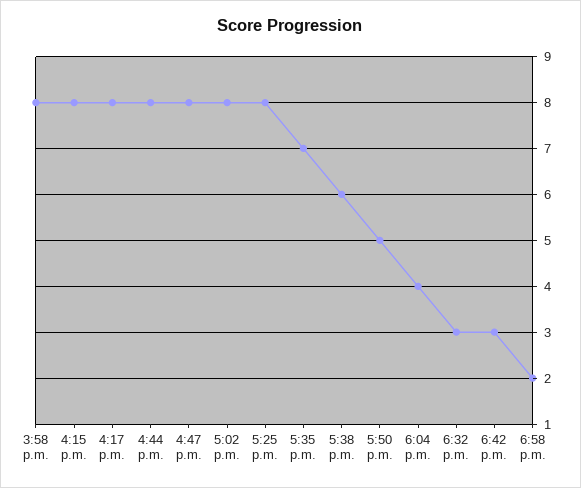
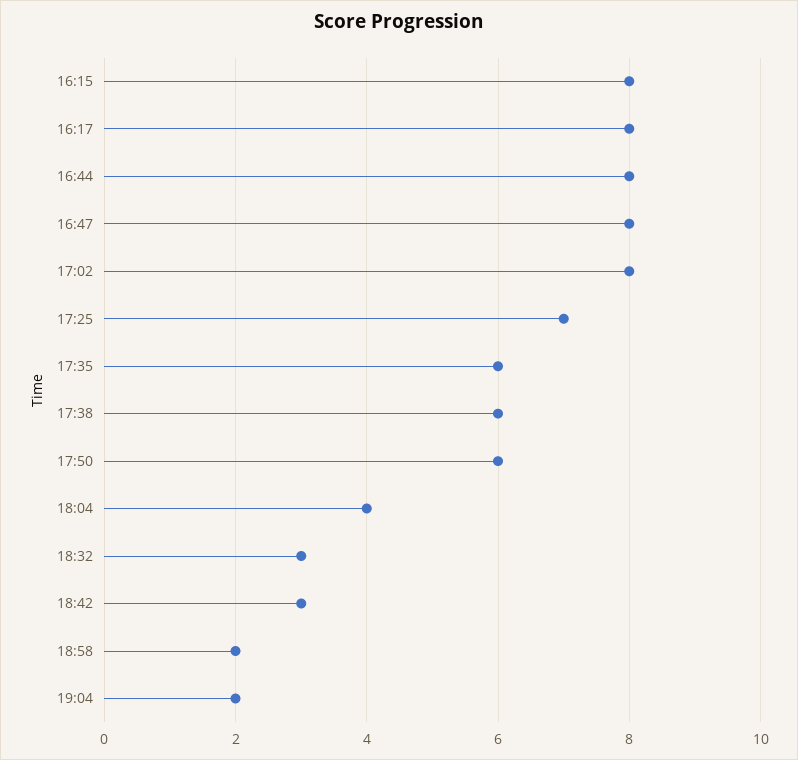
3:58 p.m.: 8 -> none
5:25 p.m.: 8 -> 7
5:35 p.m.: 7 -> 6
5:50 p.m.: 5 -> 6
19:04: none -> 2

